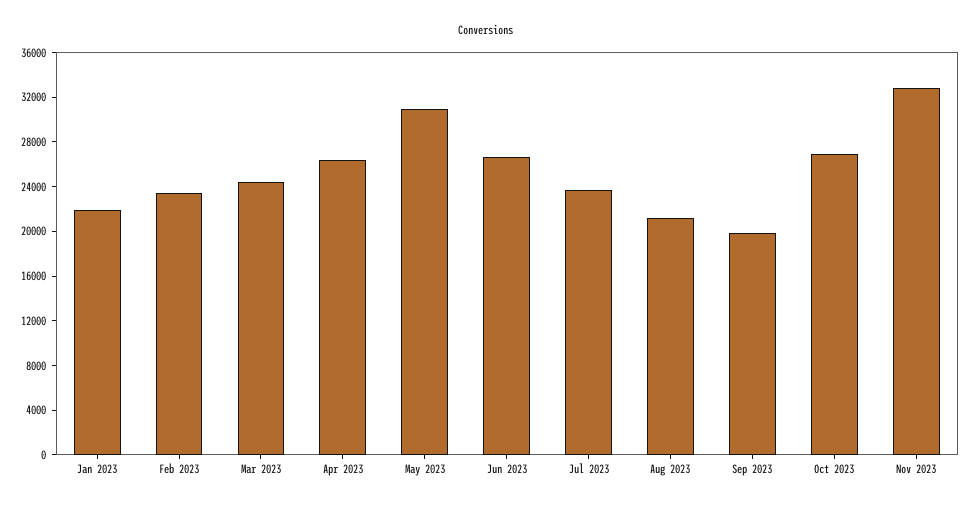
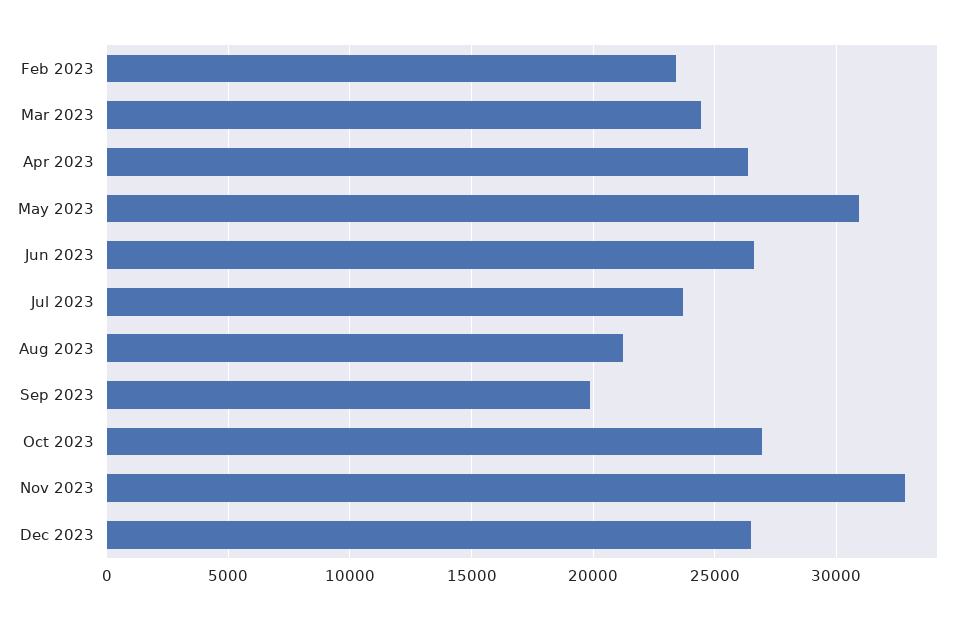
Jan 2023: 22000 -> none
Dec 2023: none -> 26500

